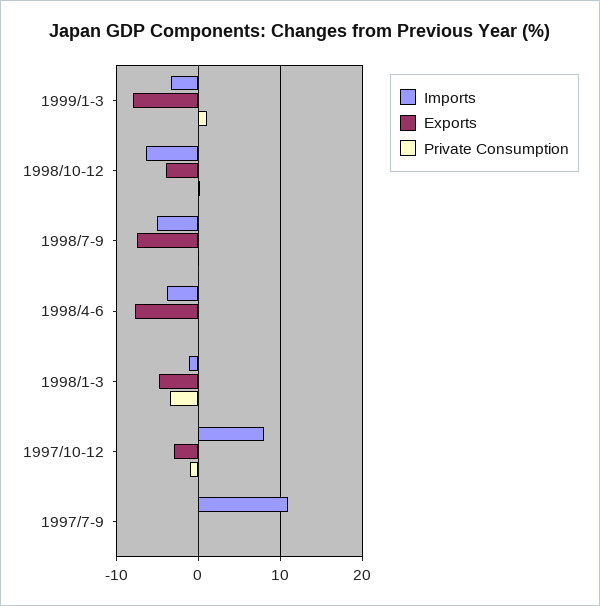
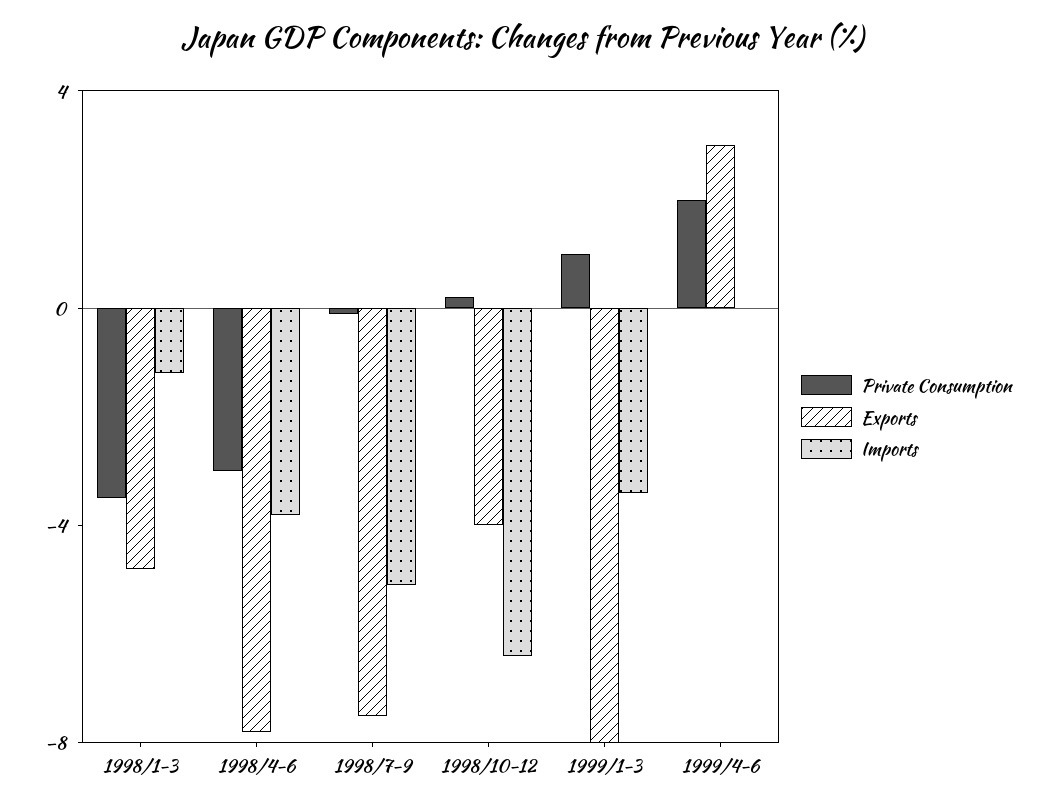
Private Consumption, 1998/4-6: 0 -> -3
Imports, 1997/10-12: 8 -> none
Exports, 1997/10-12: -3 -> none
Private Consumption, 1997/10-12: -1 -> none
Imports, 1997/7-9: 11 -> none
Exports, 1997/7-9: 0 -> none
Private Consumption, 1997/7-9: 0 -> none
Private Consumption, 1999/4-6: none -> 2
Exports, 1999/4-6: none -> 3
Imports, 1999/4-6: none -> 0

